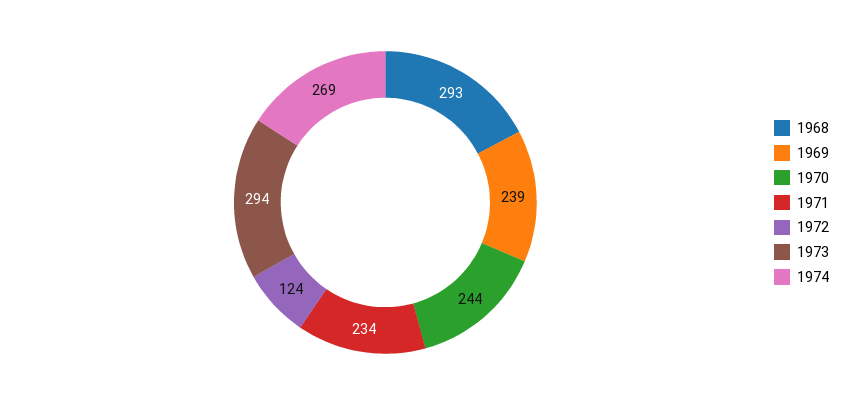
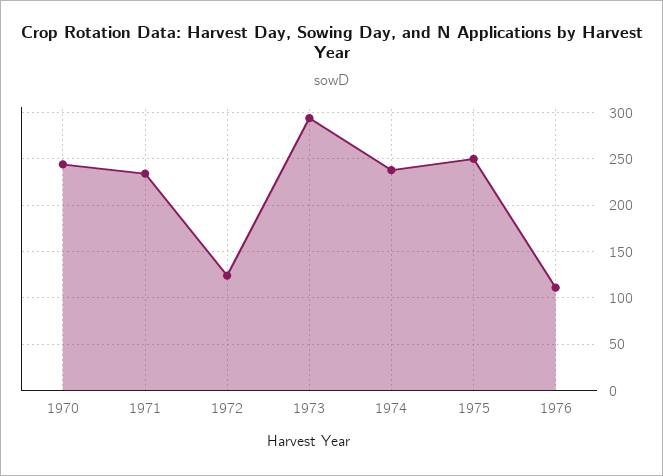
1968: 293 -> none
1969: 239 -> none
1974: 269 -> 240
1975: none -> 250
1976: none -> 110

